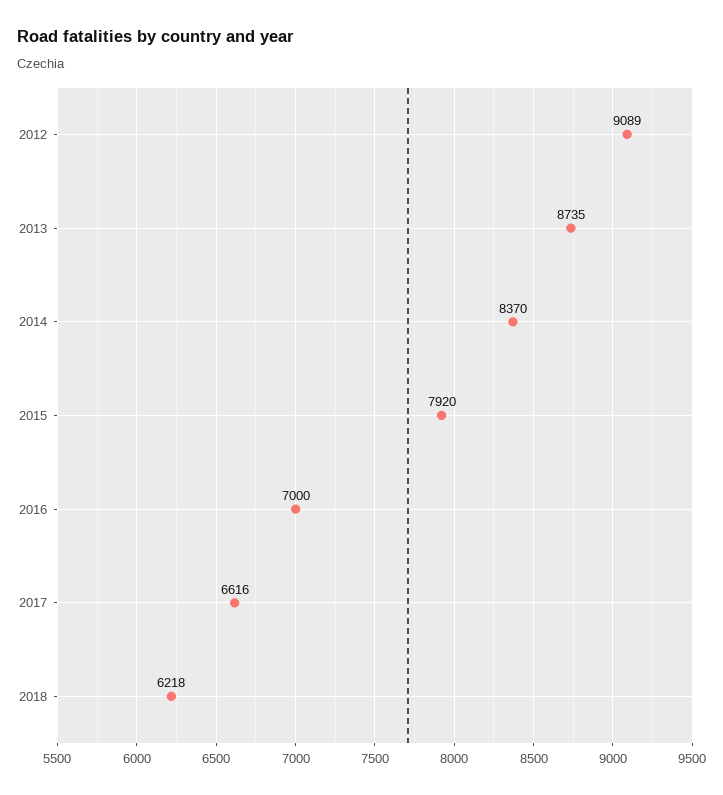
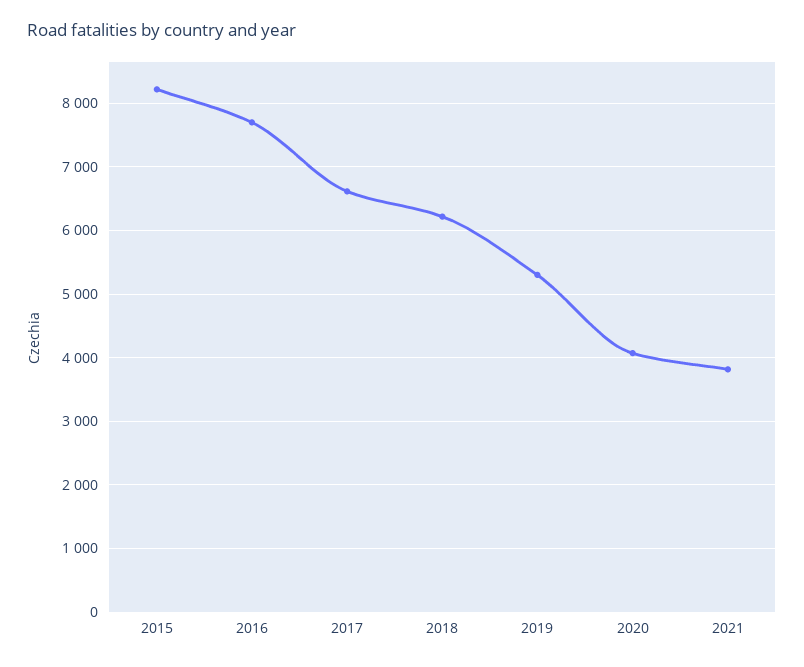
2012: 9089 -> none
2013: 8735 -> none
2014: 8370 -> none
2015: 7920 -> 8200
2016: 7000 -> 7700
2019: none -> 5300
2020: none -> 4100
2021: none -> 3800

